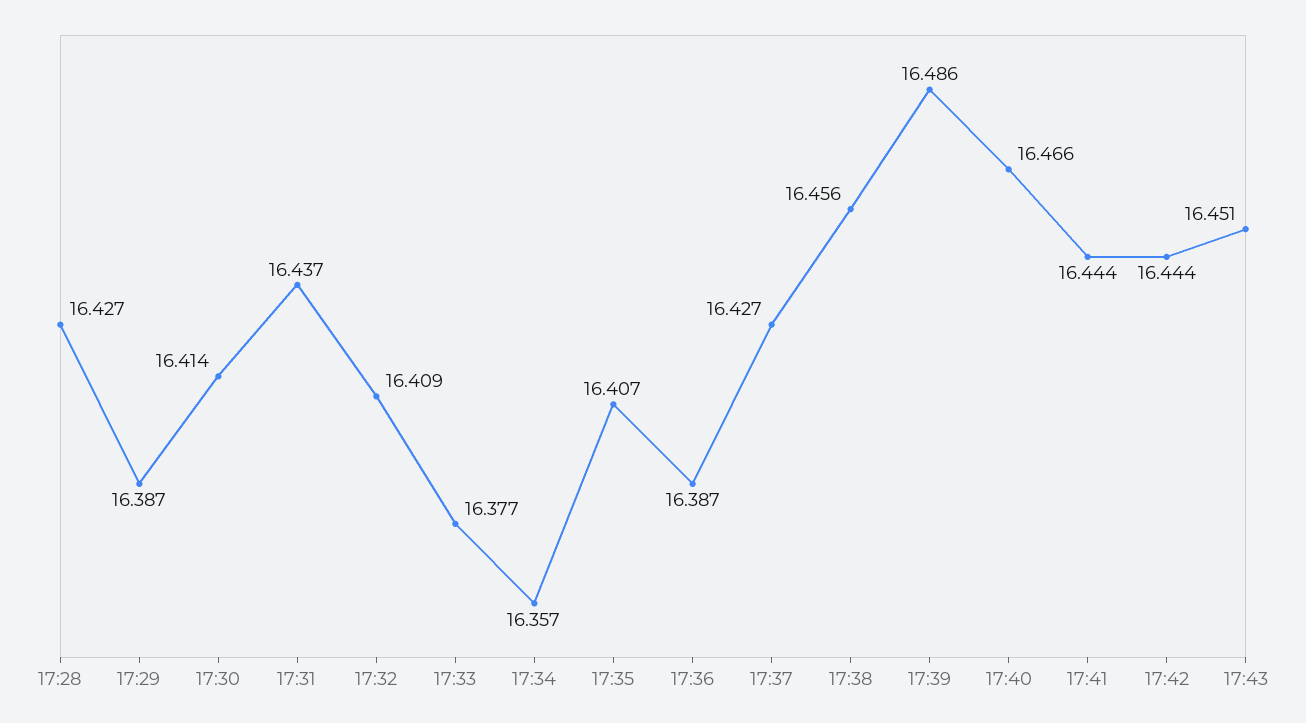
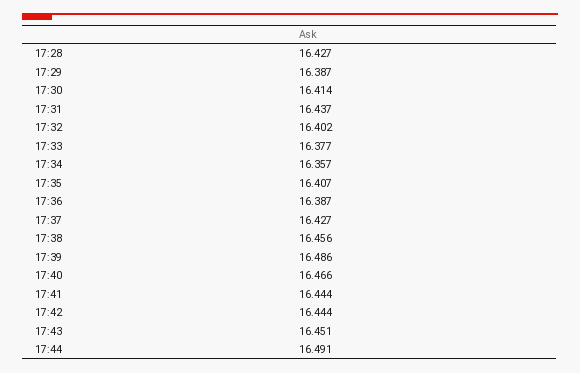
17:32: 16.409 -> 16.402
17:44: none -> 16.491

